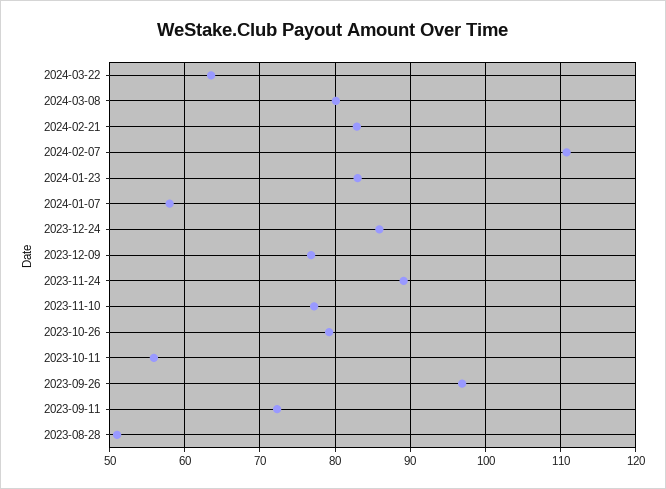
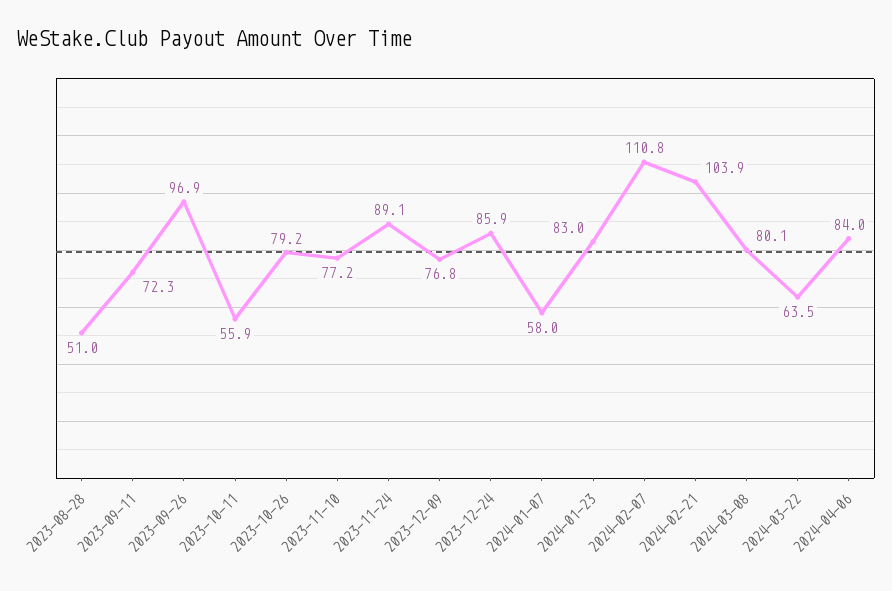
2024-02-21: 83 -> 103.9
2024-04-06: none -> 84

